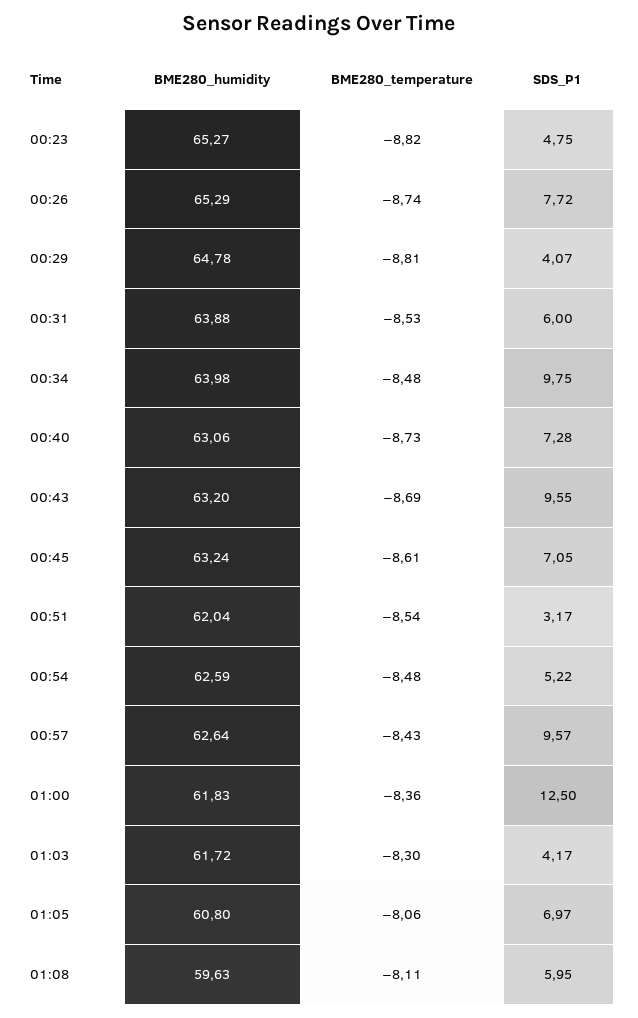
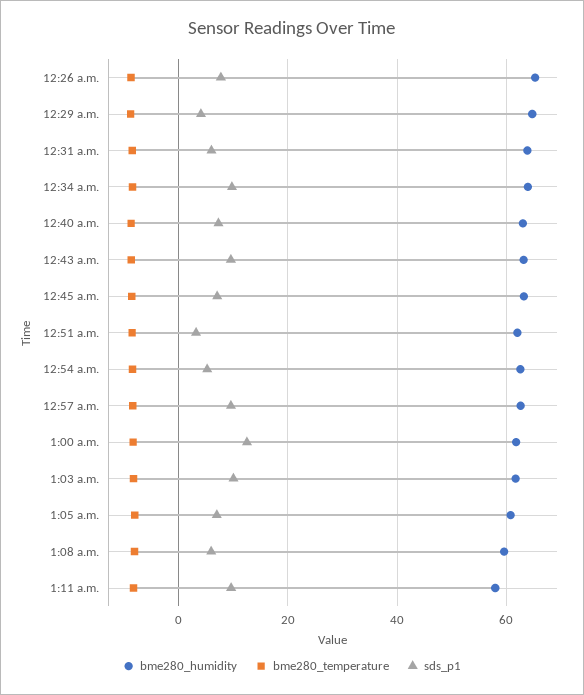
BME280_humidity, 00:23: 65.27 -> none
BME280_temperature, 00:23: -8.82 -> none
SDS_P1, 00:23: 4.75 -> none
SDS_P1, 01:03: 4.17 -> 10
BME280_humidity, 1:11 a.m.: none -> 58
BME280_temperature, 1:11 a.m.: none -> -8
SDS_P1, 1:11 a.m.: none -> 10

